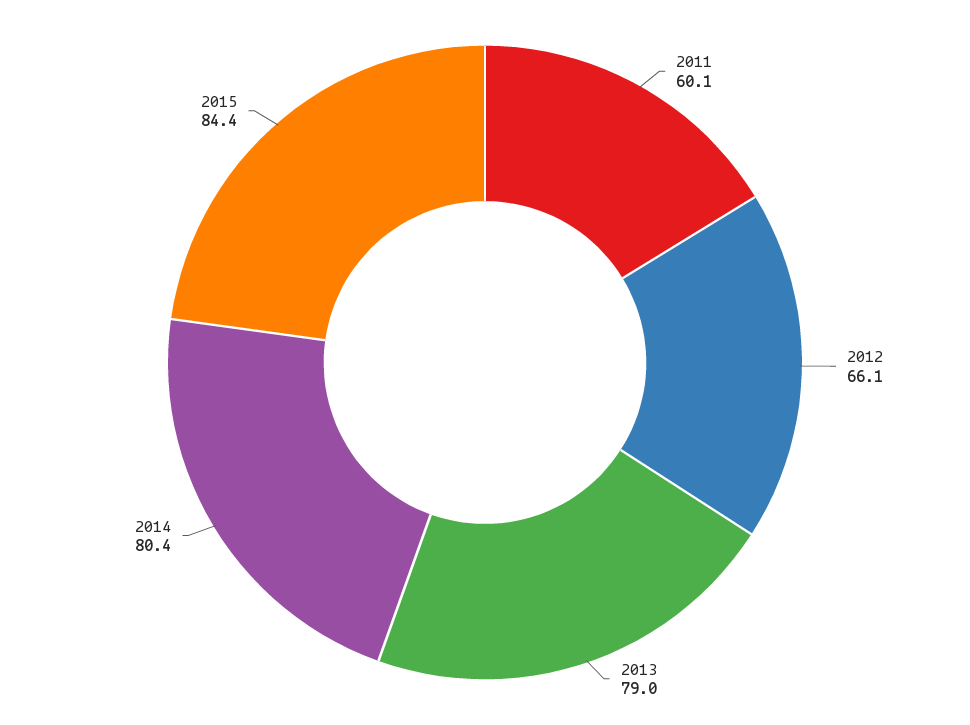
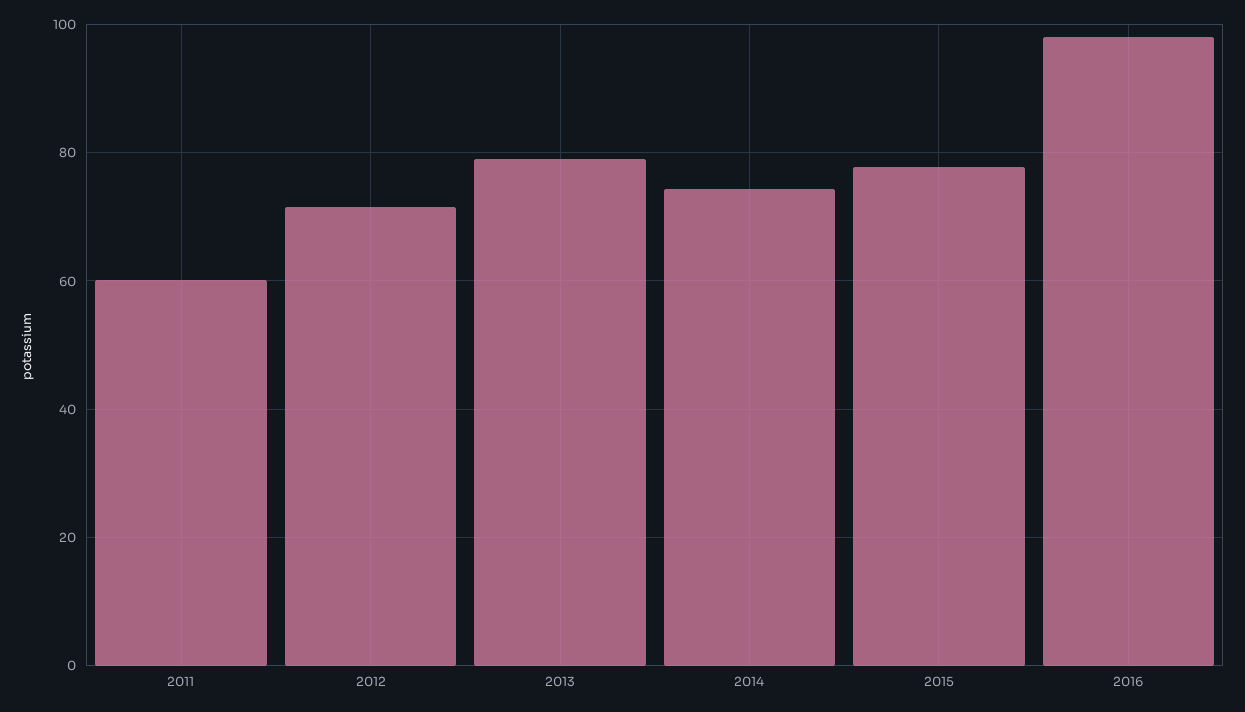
2012: 66.1 -> 72
2014: 80.4 -> 74
2015: 84.4 -> 78
2016: none -> 98

